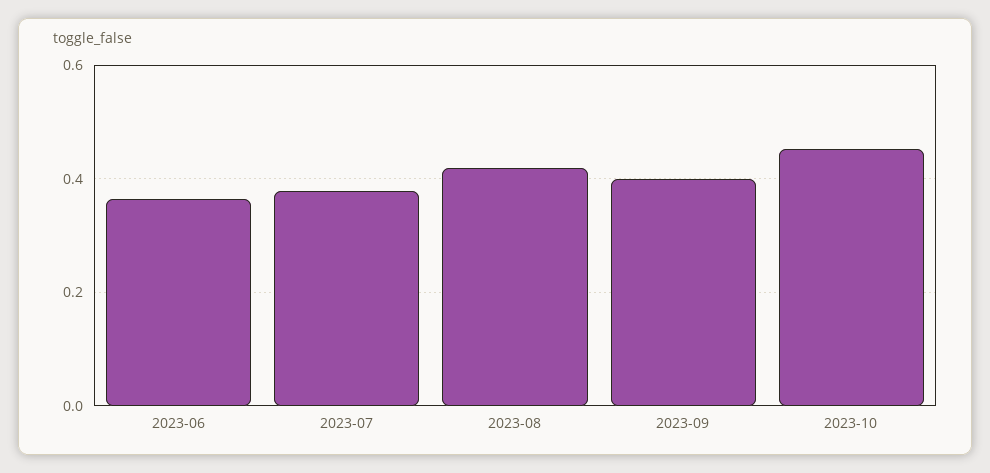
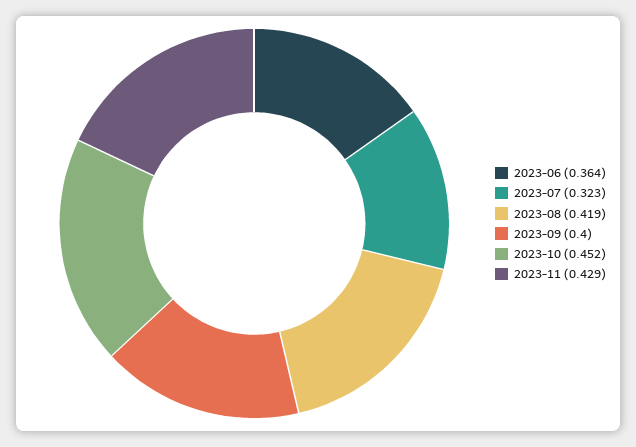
2023-07: 0.38 -> 0.323
2023-11: none -> 0.429

